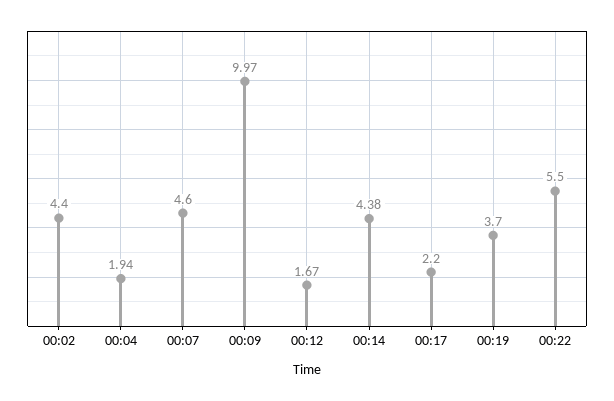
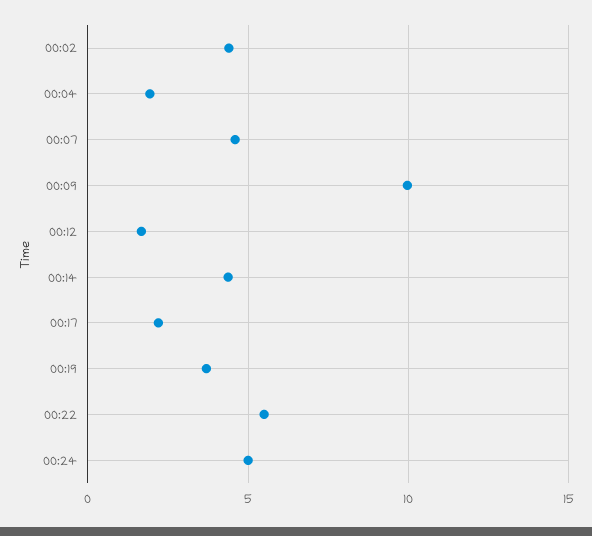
00:24: none -> 5

